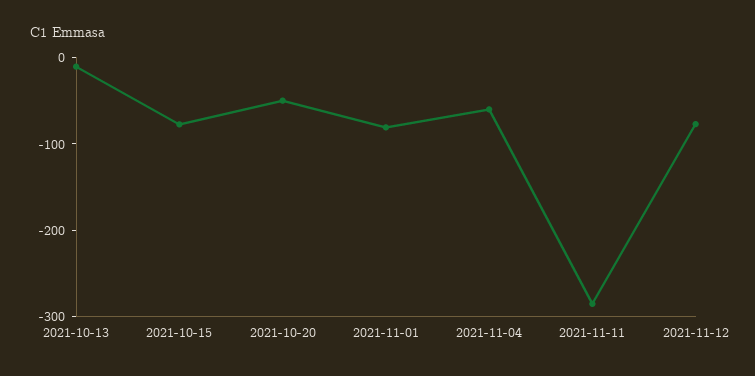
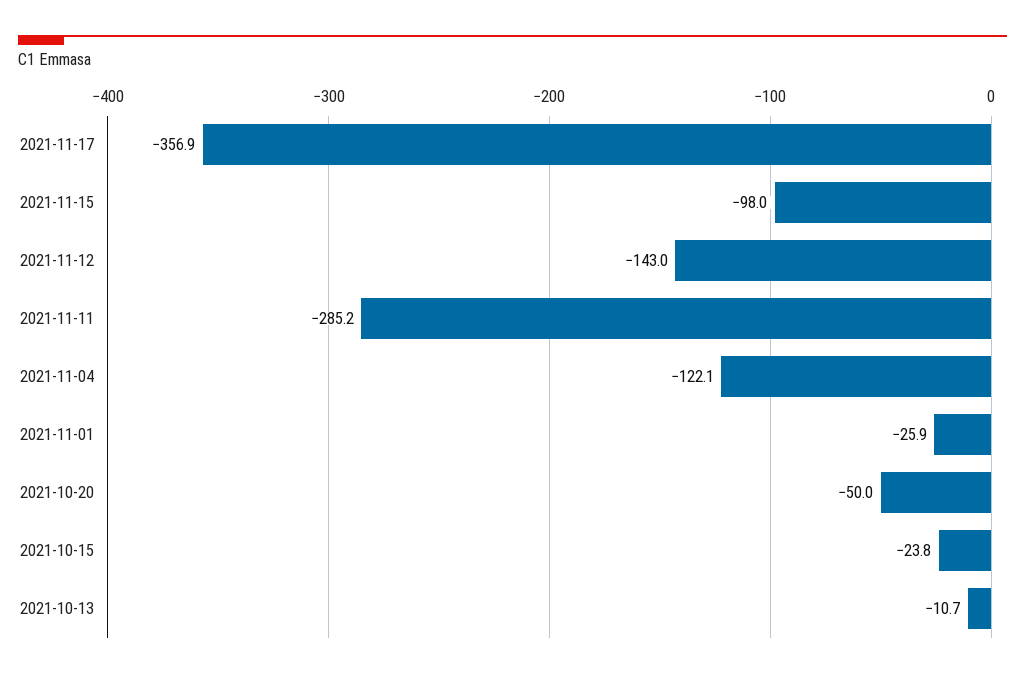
2021-10-15: -80 -> -23.8
2021-11-01: -80 -> -25.9
2021-11-04: -60 -> -122.1
2021-11-12: -80 -> -143
2021-11-17: none -> -356.9
2021-11-15: none -> -98

